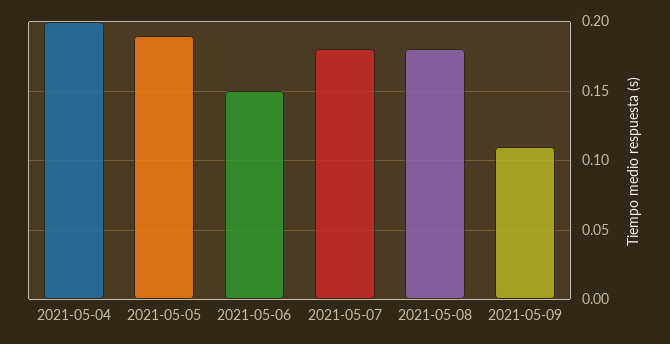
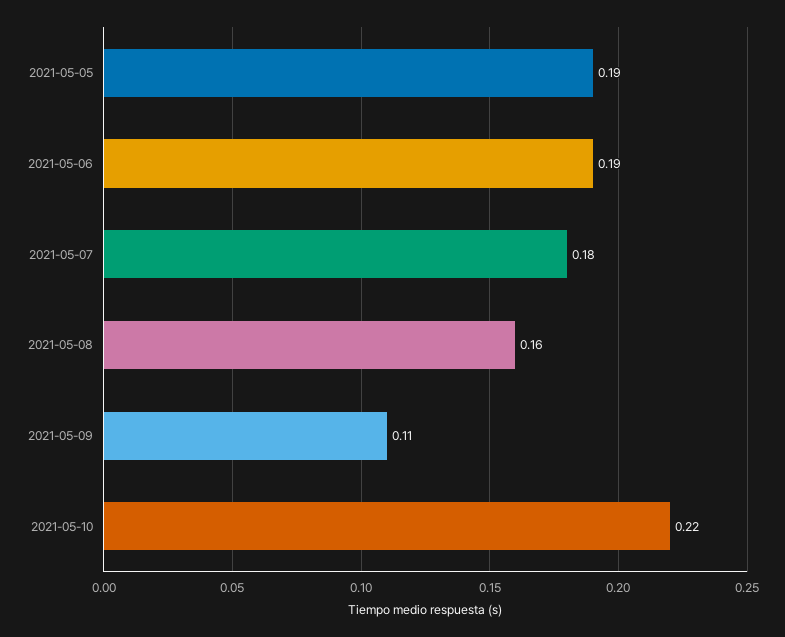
2021-05-04: 0.2 -> none
2021-05-06: 0.15 -> 0.19
2021-05-08: 0.18 -> 0.16
2021-05-10: none -> 0.22

